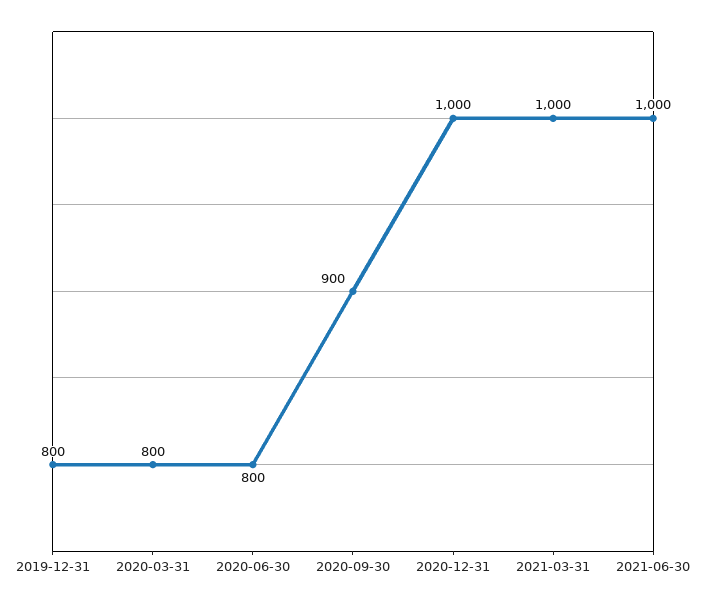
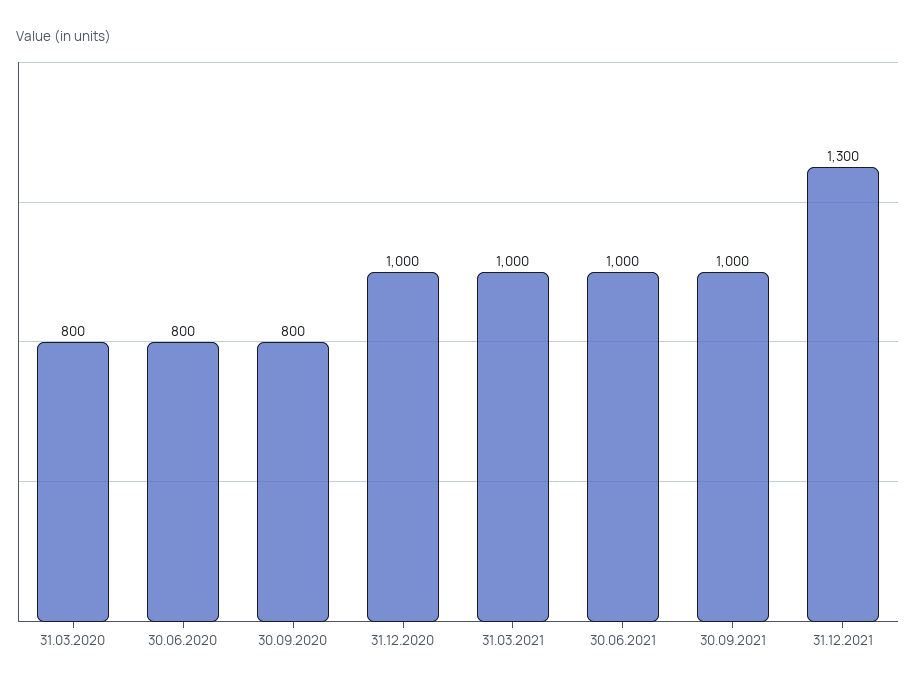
2019-12-31: 800 -> none
2020-09-30: 900 -> 800
30.09.2021: none -> 1000
31.12.2021: none -> 1300

